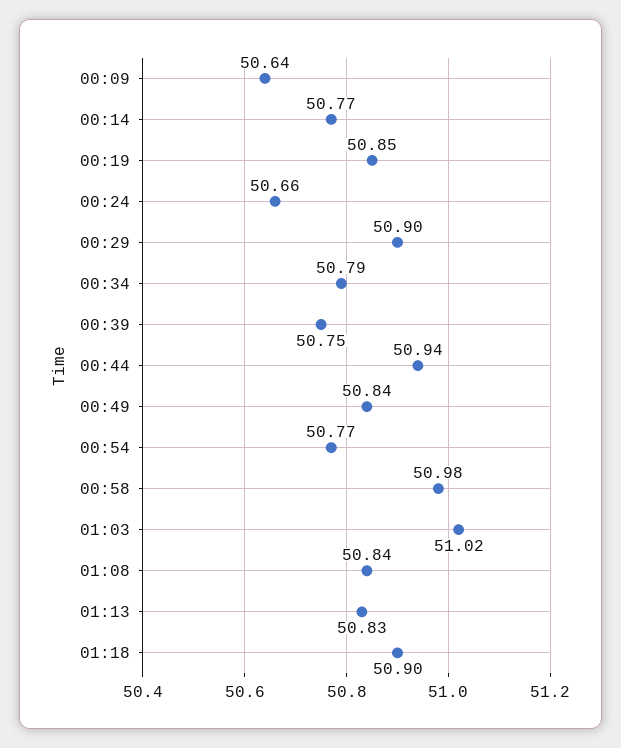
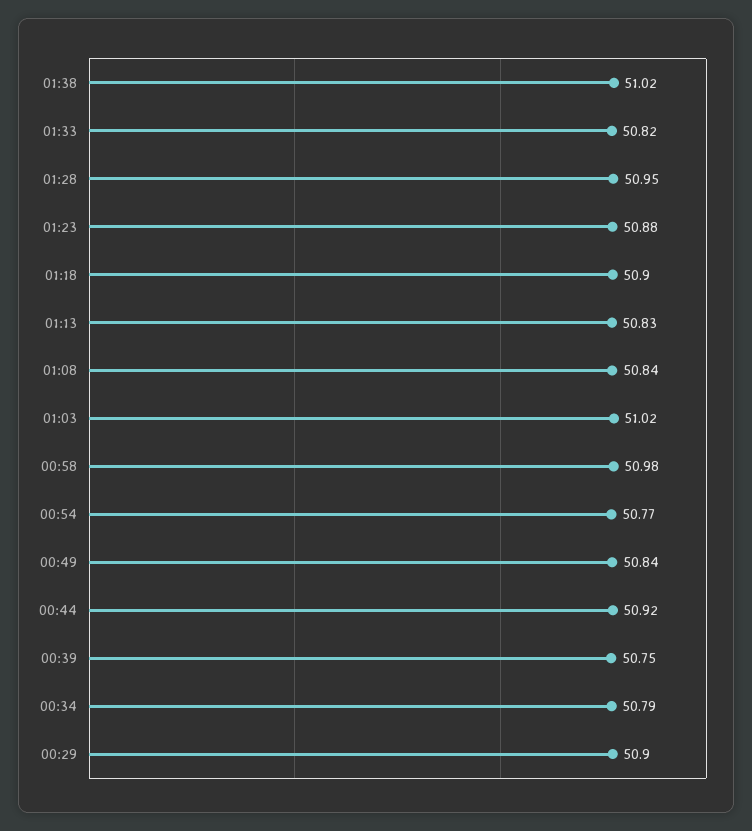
00:09: 50.64 -> none
00:14: 50.77 -> none
00:19: 50.85 -> none
00:24: 50.66 -> none
00:44: 50.94 -> 50.92
01:38: none -> 51.02
01:33: none -> 50.82
01:28: none -> 50.95
01:23: none -> 50.88

